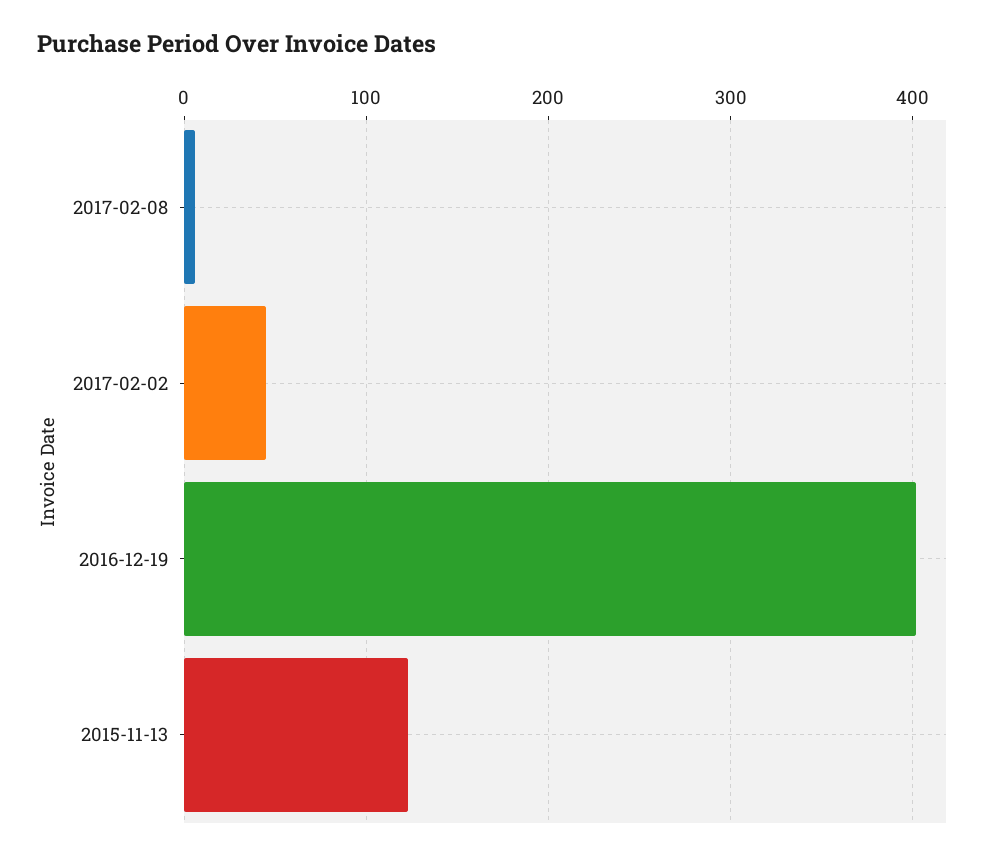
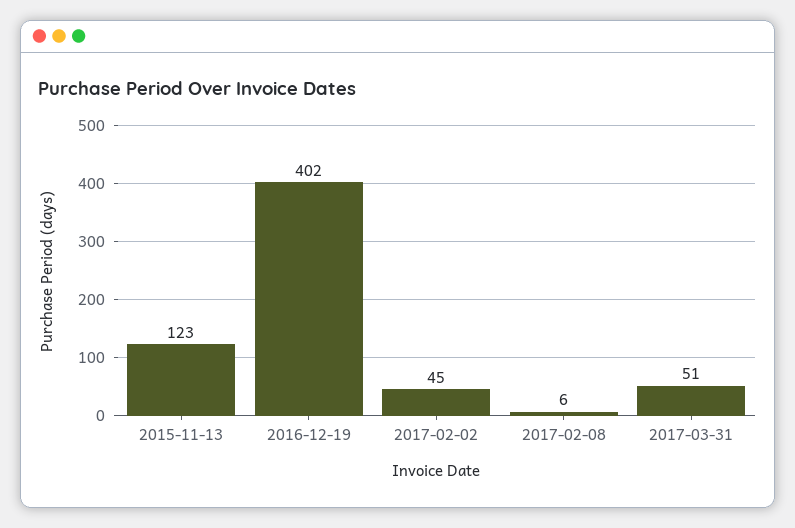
2017-03-31: none -> 51

